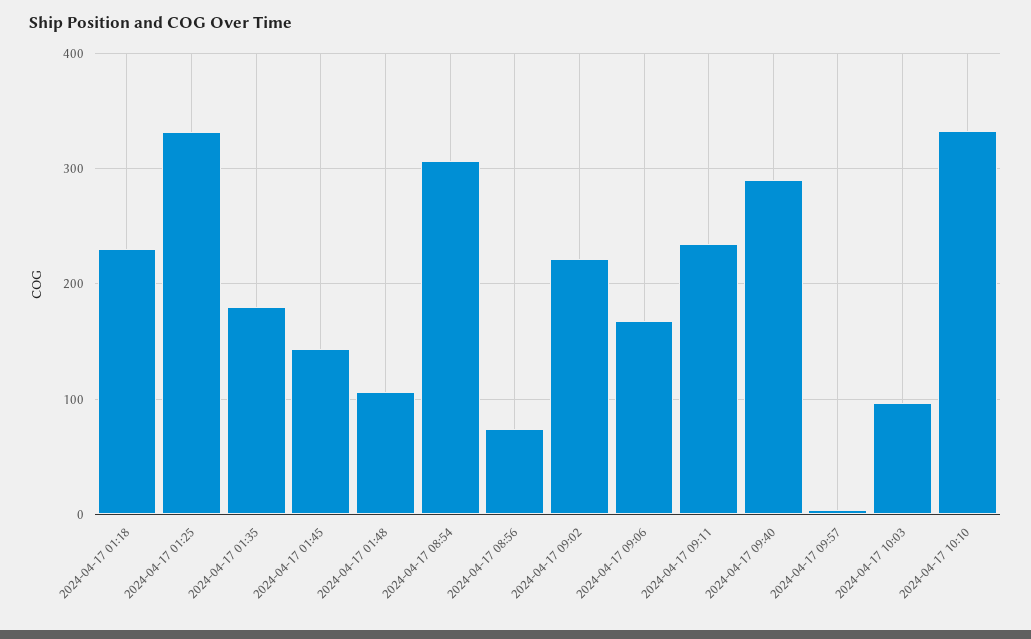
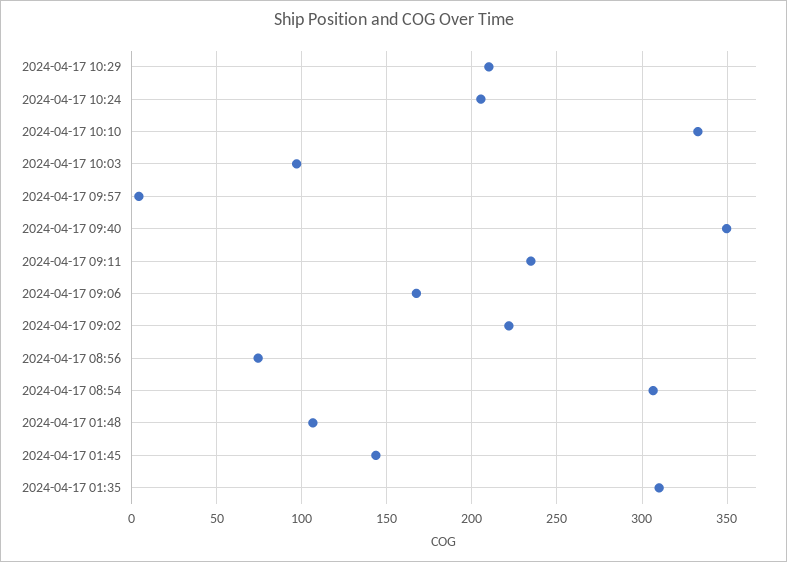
2024-04-17 01:18: 230 -> none
2024-04-17 01:25: 330 -> none
2024-04-17 01:35: 180 -> 310
2024-04-17 09:40: 290 -> 350
2024-04-17 10:29: none -> 210
2024-04-17 10:24: none -> 205

